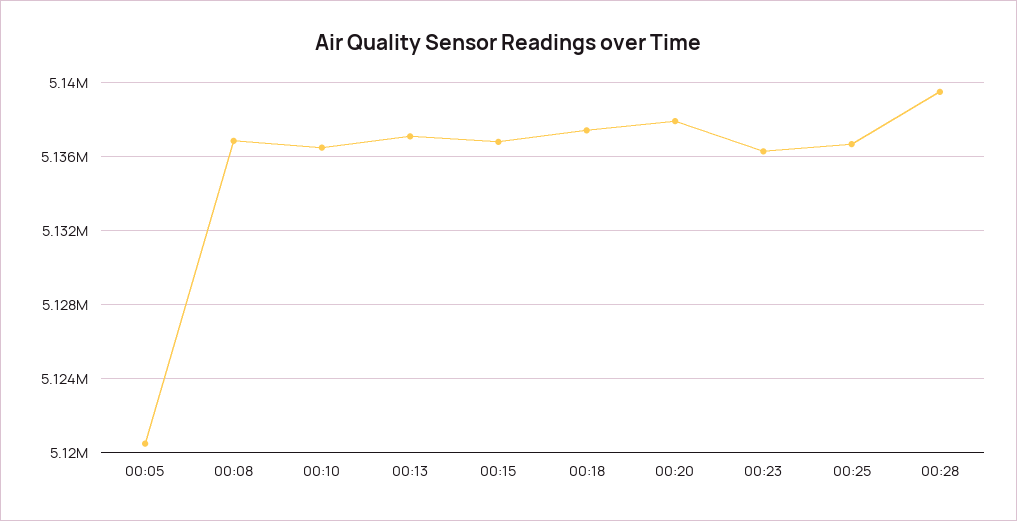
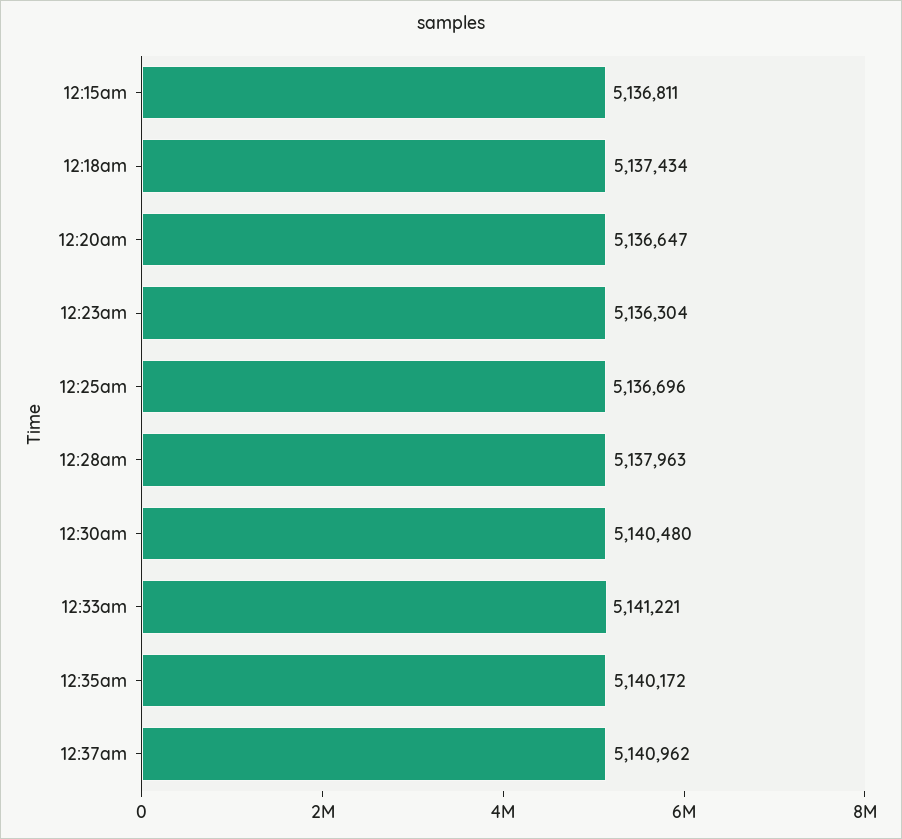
00:05: 5120500 -> none
00:08: 5137000 -> none
00:10: 5136500 -> none
00:13: 5137000 -> none
00:20: 5138000 -> 5136647
00:28: 5139500 -> 5137963
12:30am: none -> 5140480
12:33am: none -> 5141221
12:35am: none -> 5140172
12:37am: none -> 5140962

